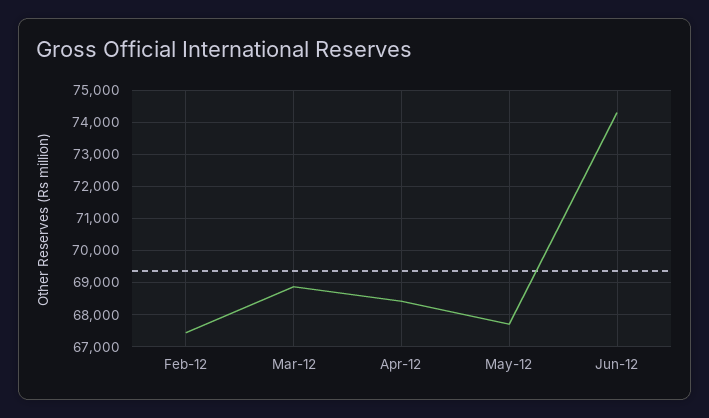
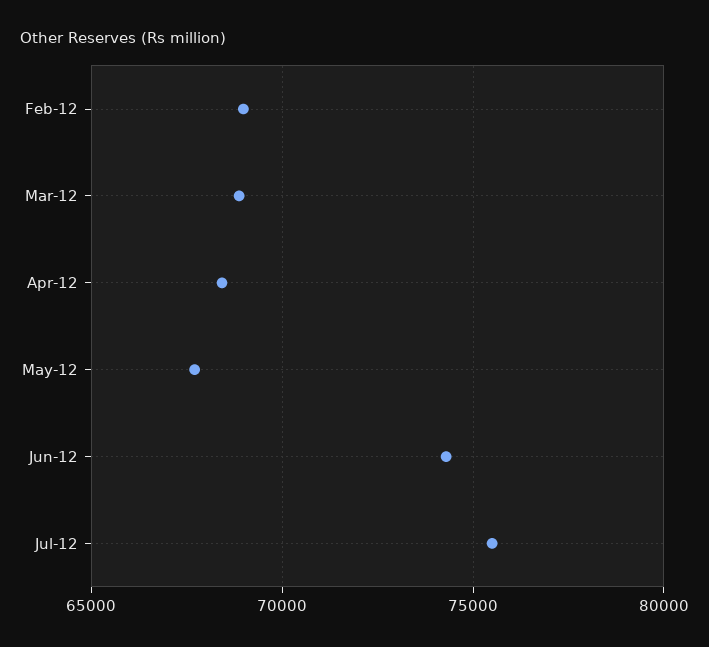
Feb-12: 67400 -> 69000
Jul-12: none -> 75500

